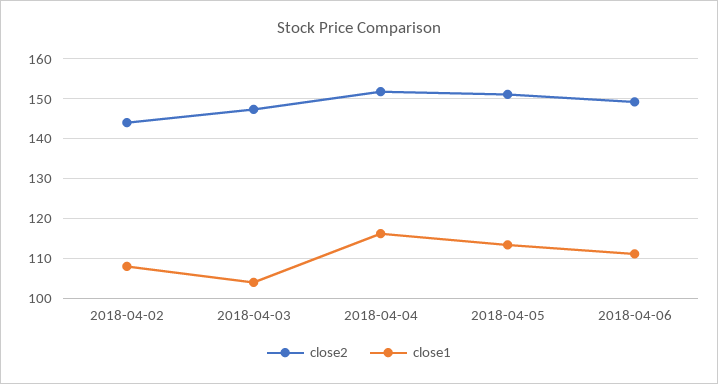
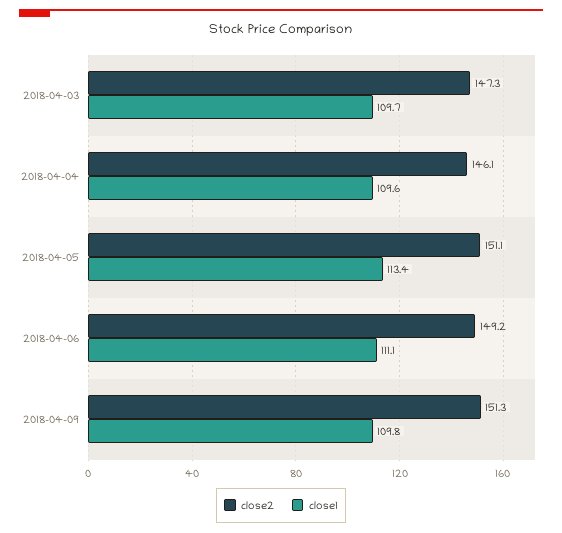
close2, 2018-04-02: 144 -> none
close1, 2018-04-02: 108 -> none
close1, 2018-04-03: 104 -> 109.7
close2, 2018-04-04: 152 -> 146.1
close1, 2018-04-04: 116 -> 109.6
close2, 2018-04-09: none -> 151.3
close1, 2018-04-09: none -> 109.8

